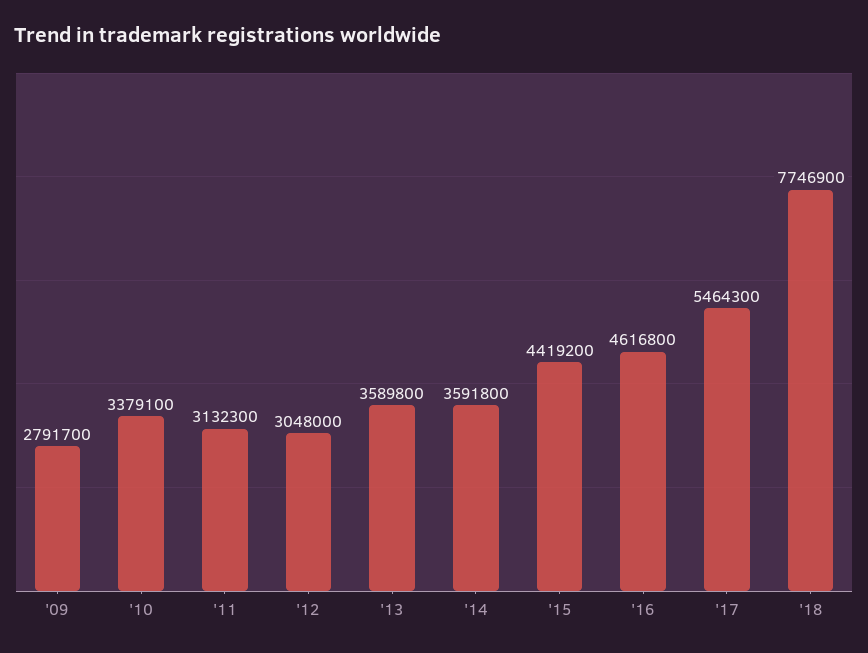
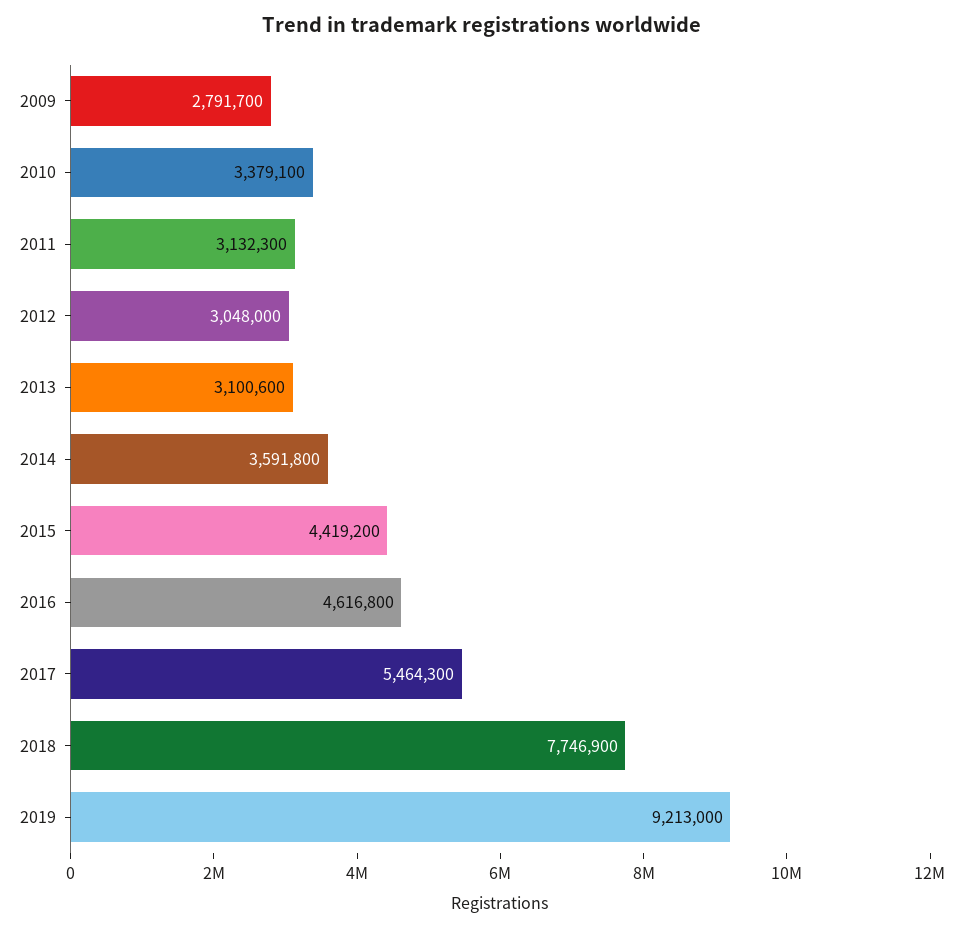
'13: 3589800 -> 3100600
2019: none -> 9213000

